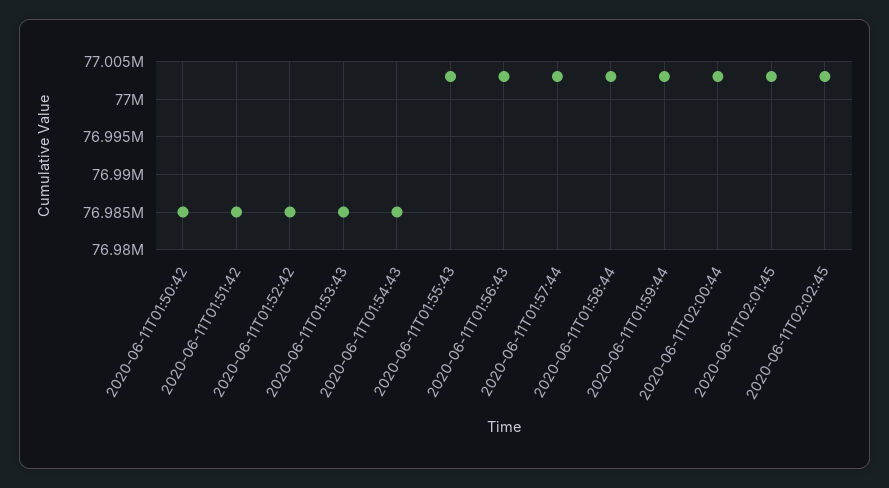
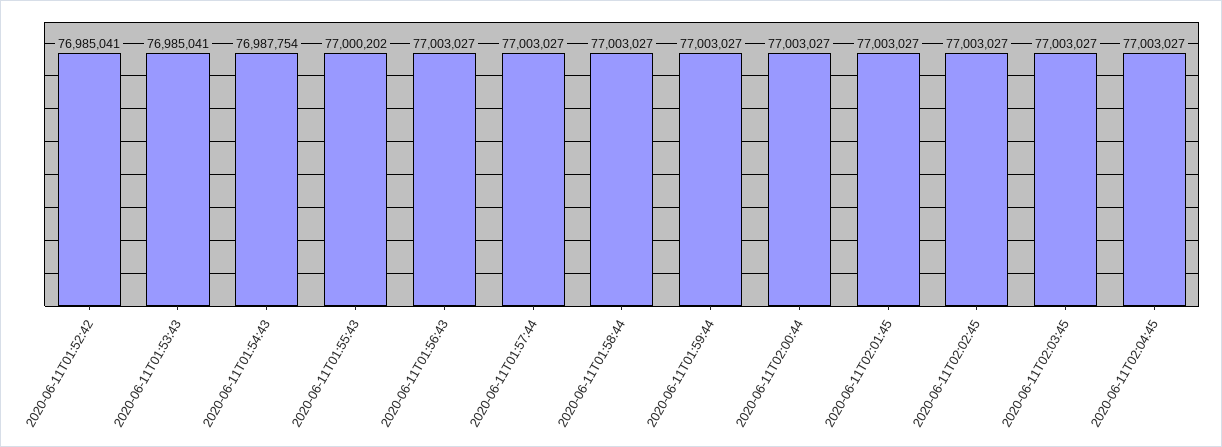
2020-06-11T01:50:42: 76985000 -> none
2020-06-11T01:51:42: 76985000 -> none
2020-06-11T01:54:43: 76985000 -> 76987754
2020-06-11T01:55:43: 77003000 -> 77000202
2020-06-11T02:03:45: none -> 77003027
2020-06-11T02:04:45: none -> 77003027

